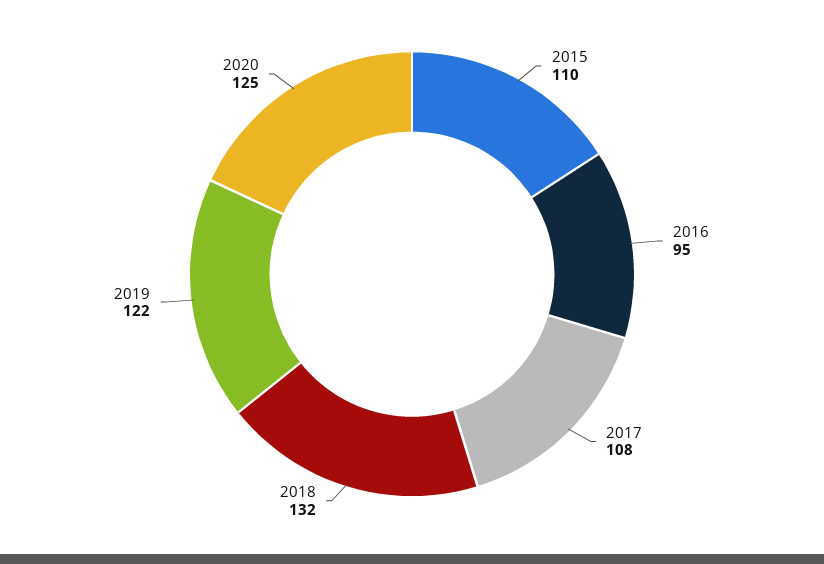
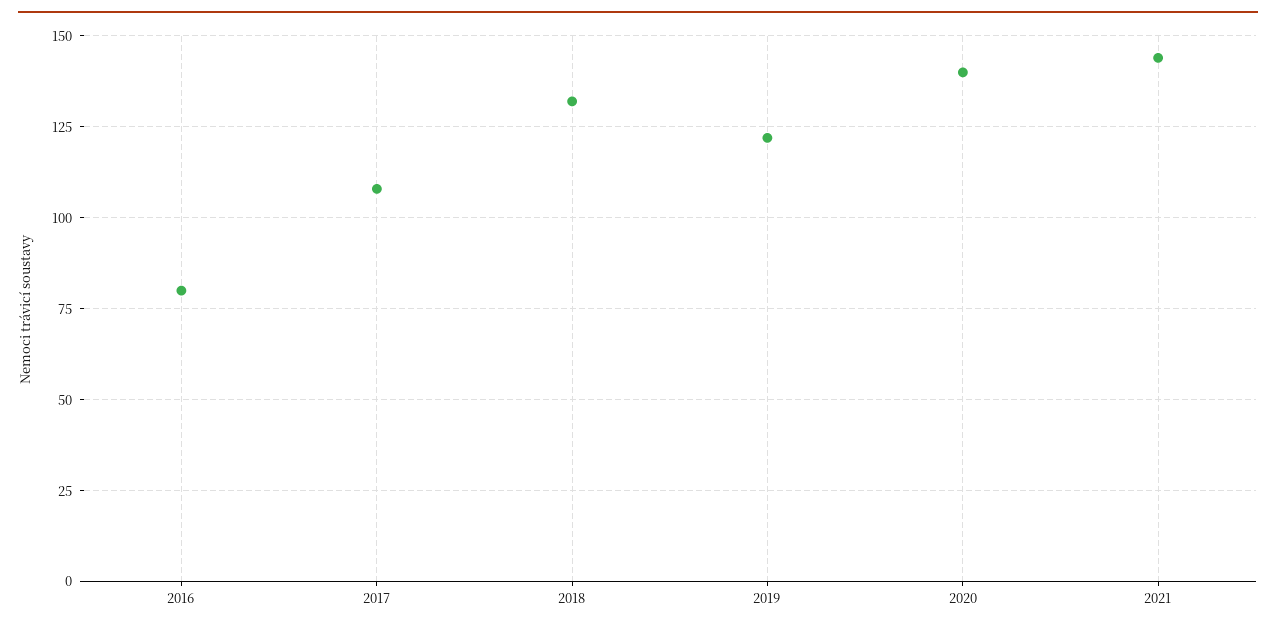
2015: 110 -> none
2016: 95 -> 80
2020: 125 -> 140
2021: none -> 145

